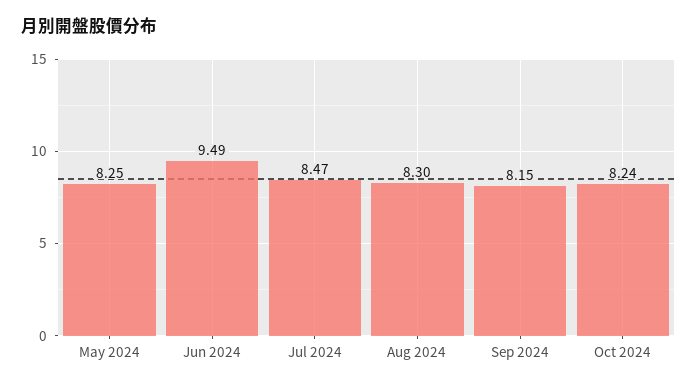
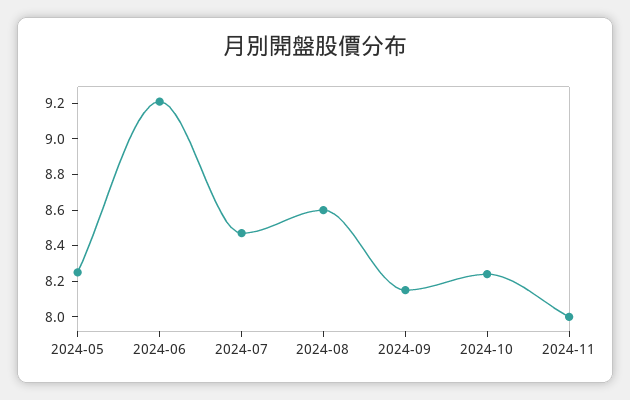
Jun 2024: 9.49 -> 9.2
Aug 2024: 8.3 -> 8.6
2024-11: none -> 8

